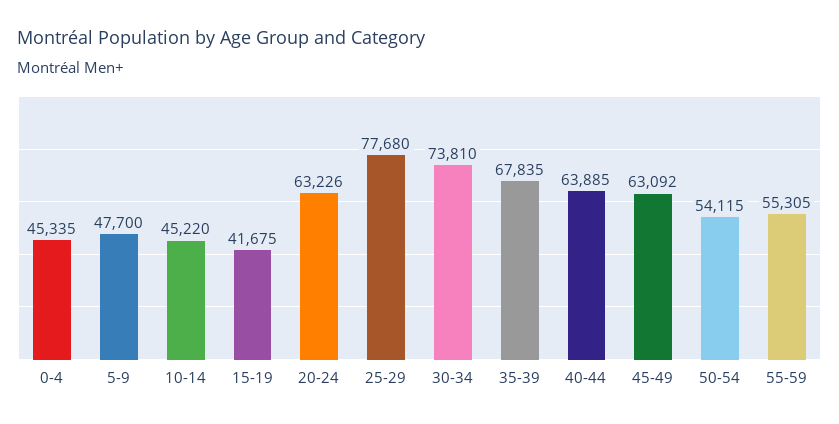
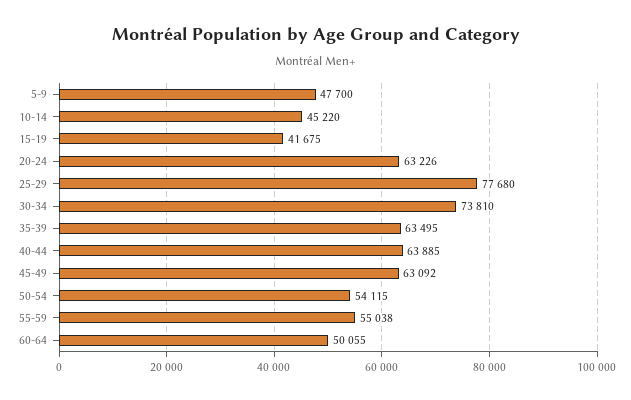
0-4: 45335 -> none
35-39: 67835 -> 63495
55-59: 55305 -> 55038
60-64: none -> 50055

